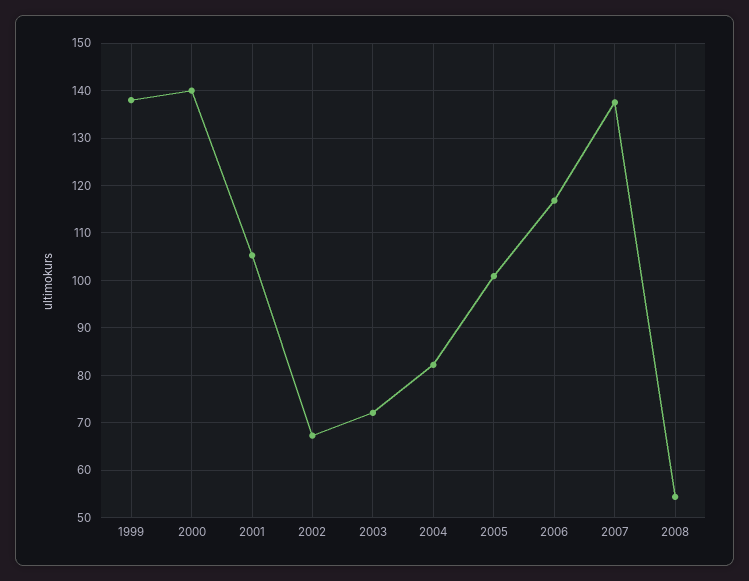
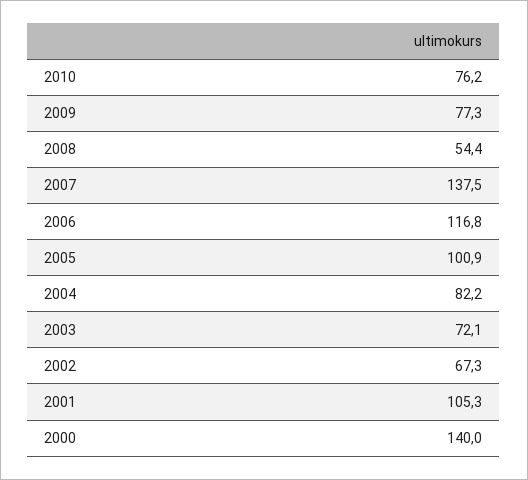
1999: 138 -> none
2010: none -> 76.2
2009: none -> 77.3

